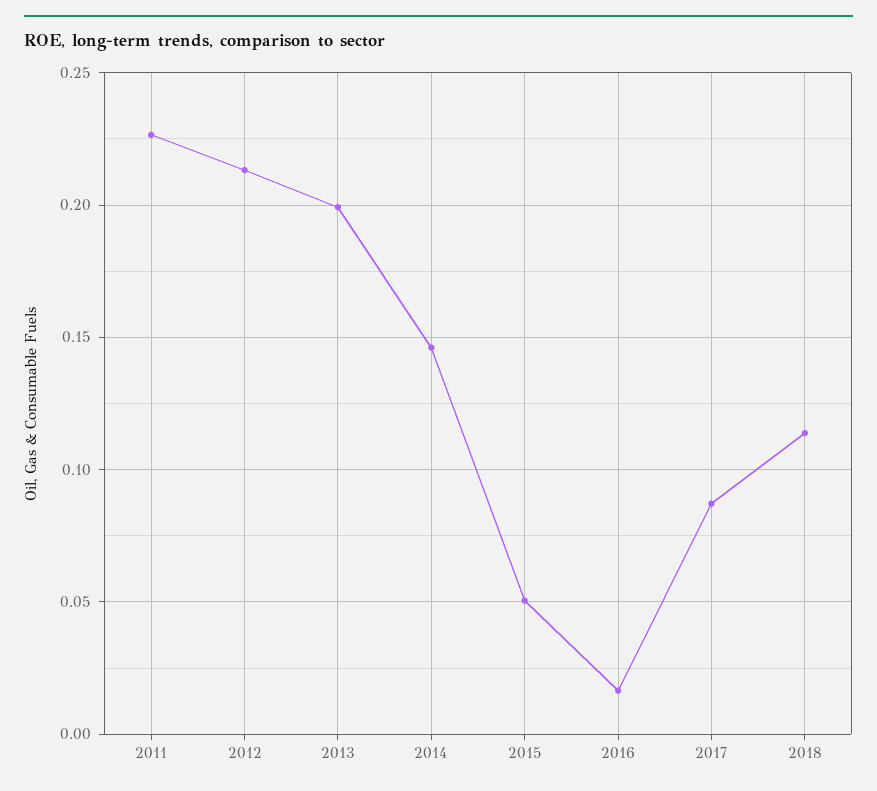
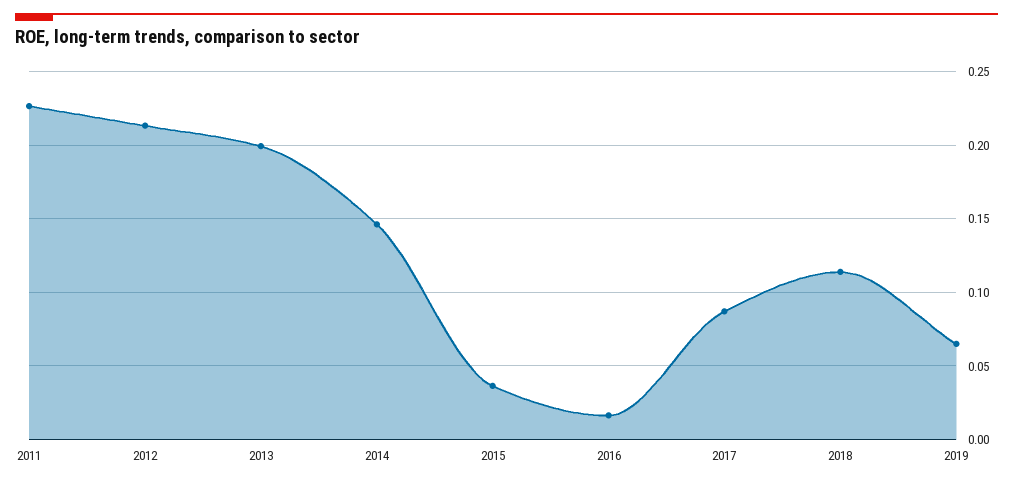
2015: 0.05 -> 0.035
2019: none -> 0.065

